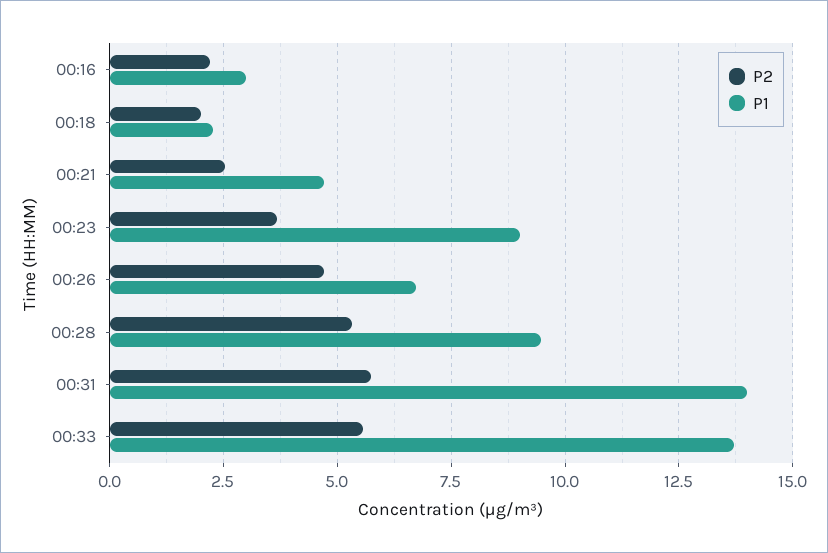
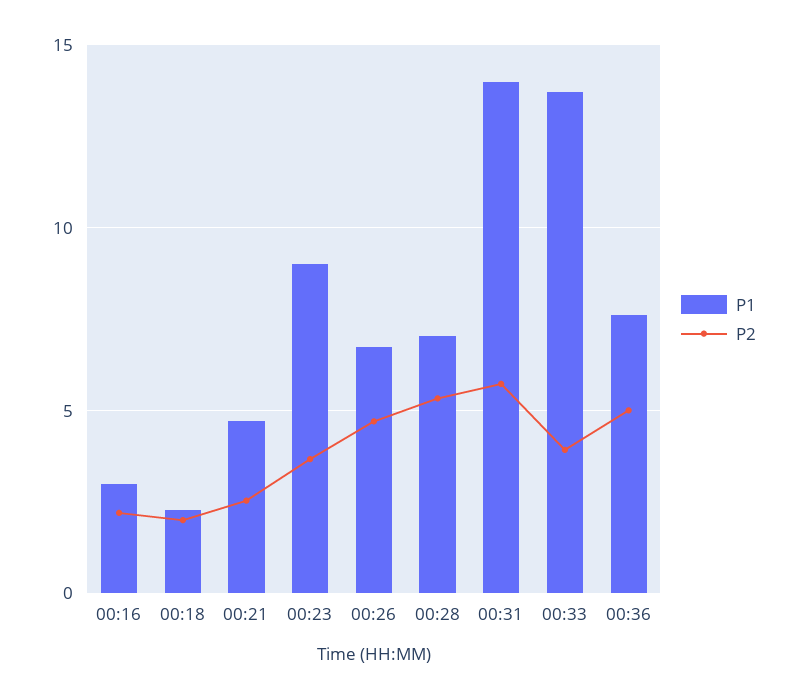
P1, 00:28: 9.5 -> 7
P2, 00:33: 5.5 -> 4
P1, 00:36: none -> 7.5
P2, 00:36: none -> 5

